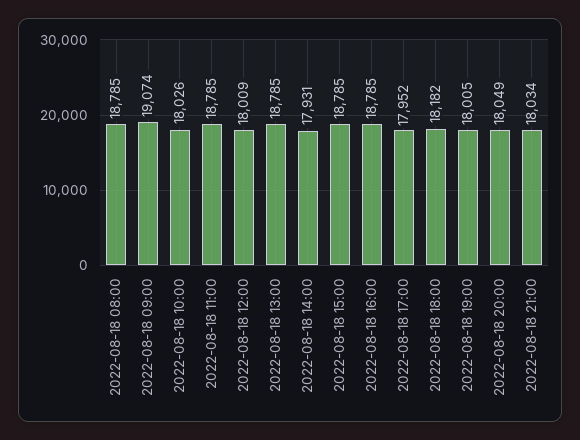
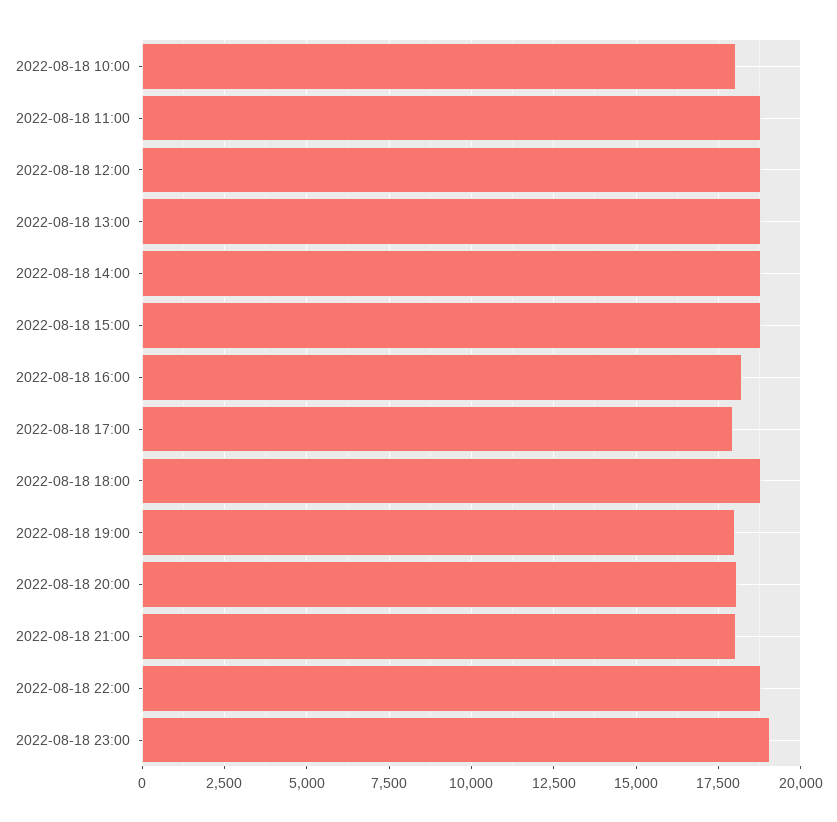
2022-08-18 08:00: 18785 -> none
2022-08-18 09:00: 19074 -> none
2022-08-18 12:00: 18009 -> 18750
2022-08-18 14:00: 17931 -> 18750
2022-08-18 16:00: 18785 -> 18250
2022-08-18 18:00: 18182 -> 18750
2022-08-18 22:00: none -> 18750
2022-08-18 23:00: none -> 19000

